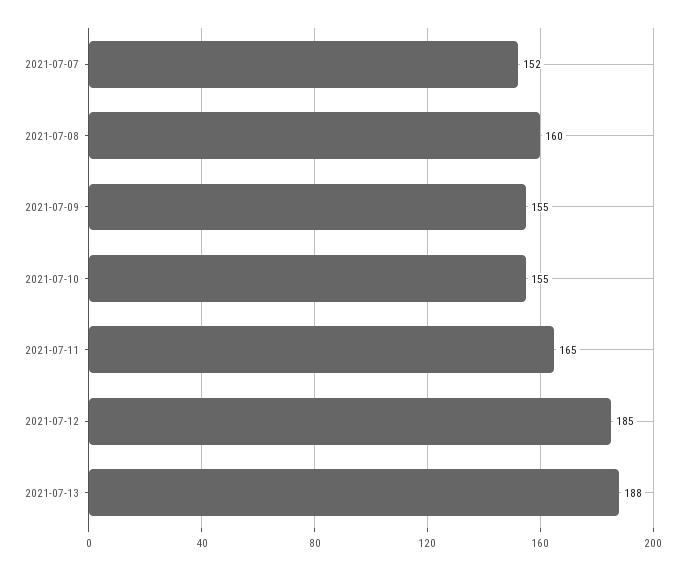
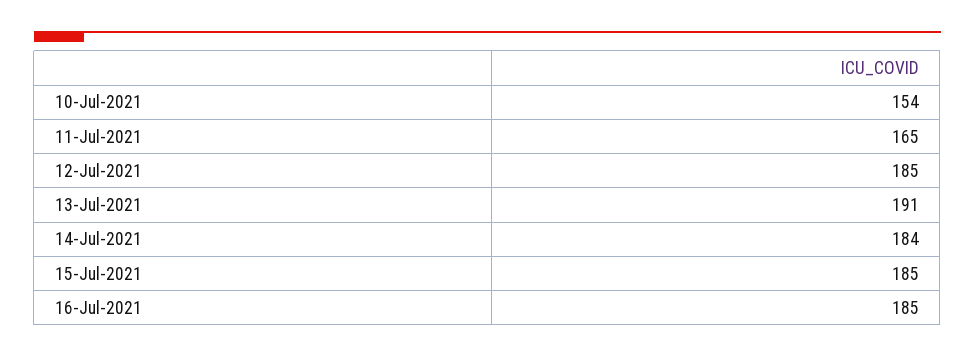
2021-07-07: 152 -> none
2021-07-08: 160 -> none
2021-07-09: 155 -> none
2021-07-10: 155 -> 154
2021-07-13: 188 -> 191
14-Jul-2021: none -> 184
15-Jul-2021: none -> 185
16-Jul-2021: none -> 185

